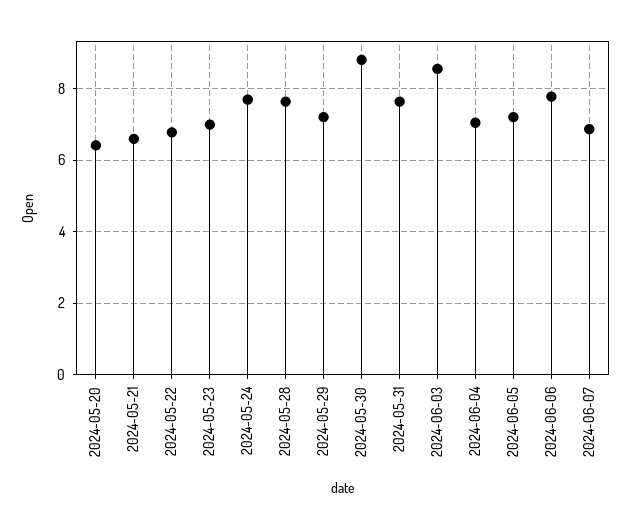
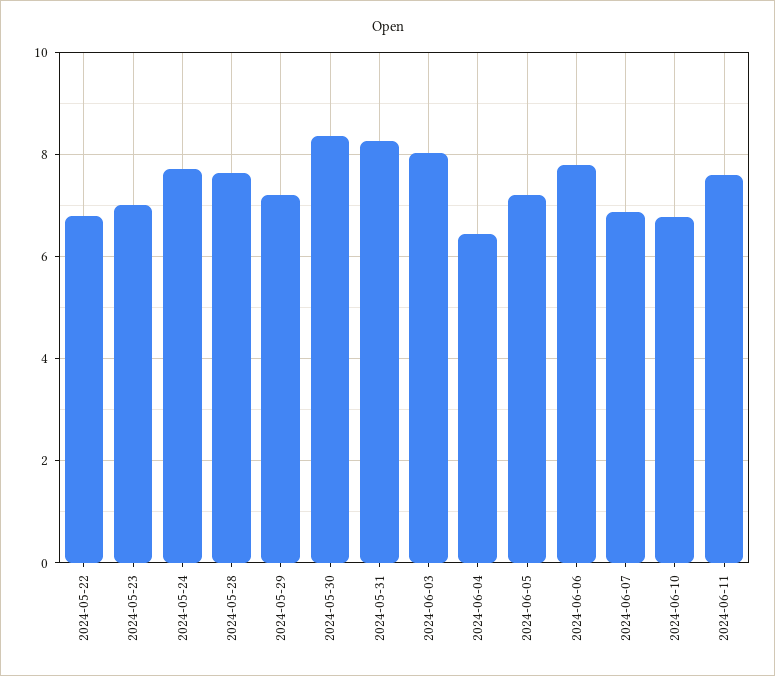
2024-05-20: 6.4 -> none
2024-05-21: 6.6 -> none
2024-05-30: 8.8 -> 8.4
2024-05-31: 7.6 -> 8.2
2024-06-03: 8.6 -> 8
2024-06-04: 7 -> 6.4
2024-06-10: none -> 6.8
2024-06-11: none -> 7.6

